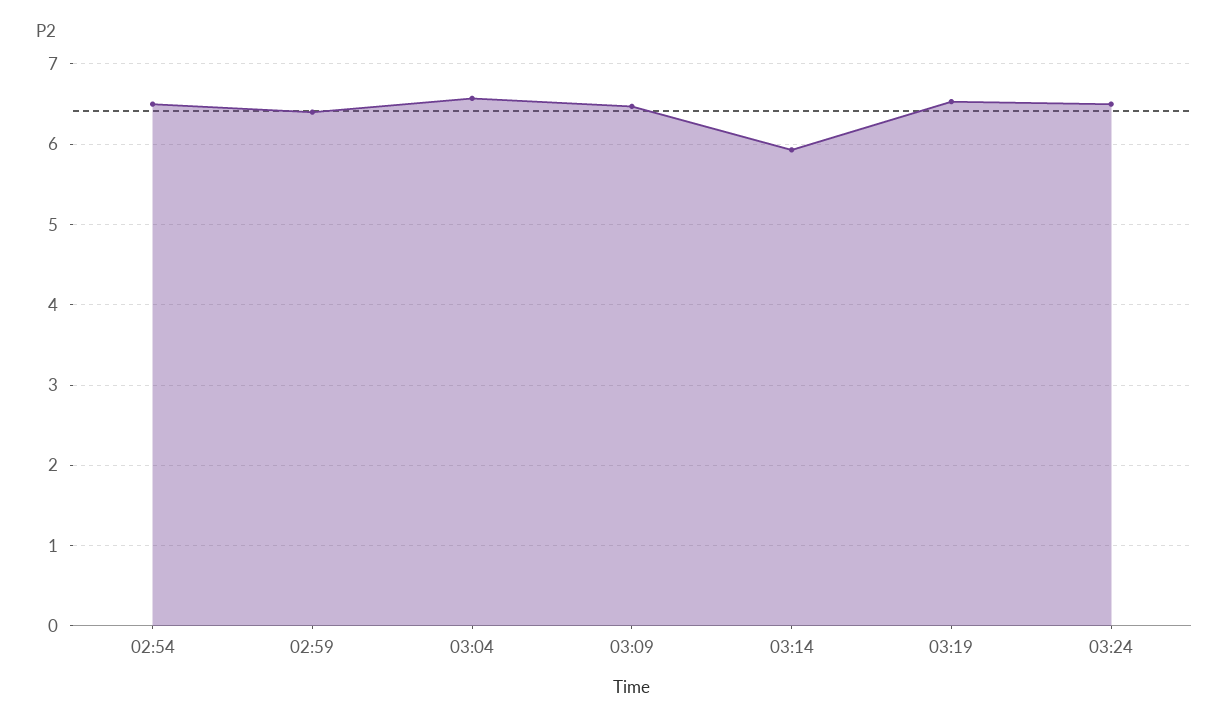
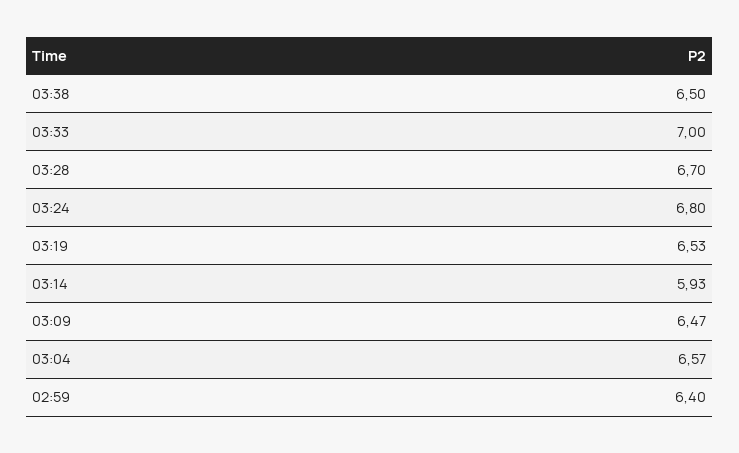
02:54: 6.5 -> none
03:24: 6.5 -> 6.8
03:38: none -> 6.5
03:33: none -> 7
03:28: none -> 6.7

